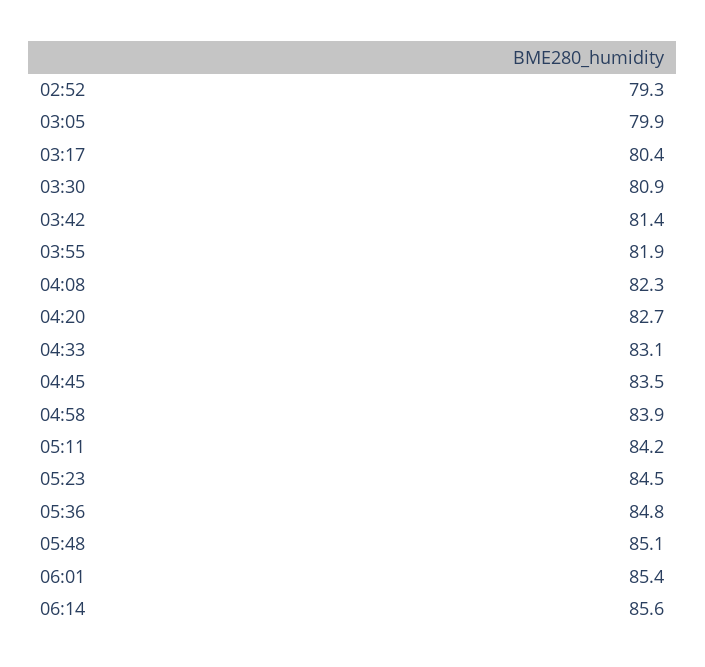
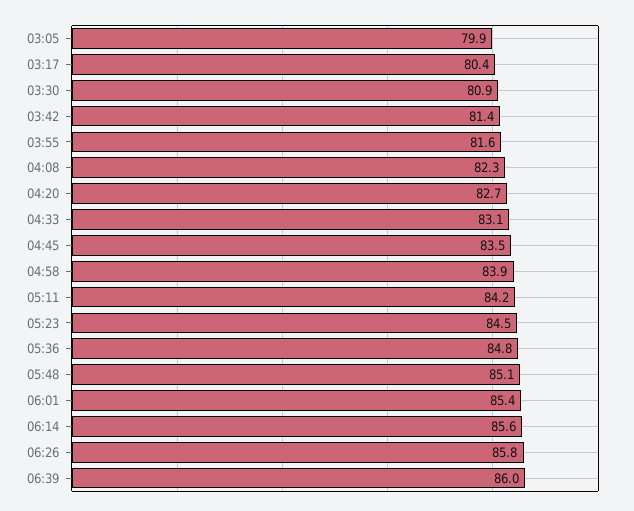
02:52: 79.3 -> none
03:55: 81.9 -> 81.6
06:26: none -> 85.8
06:39: none -> 86

